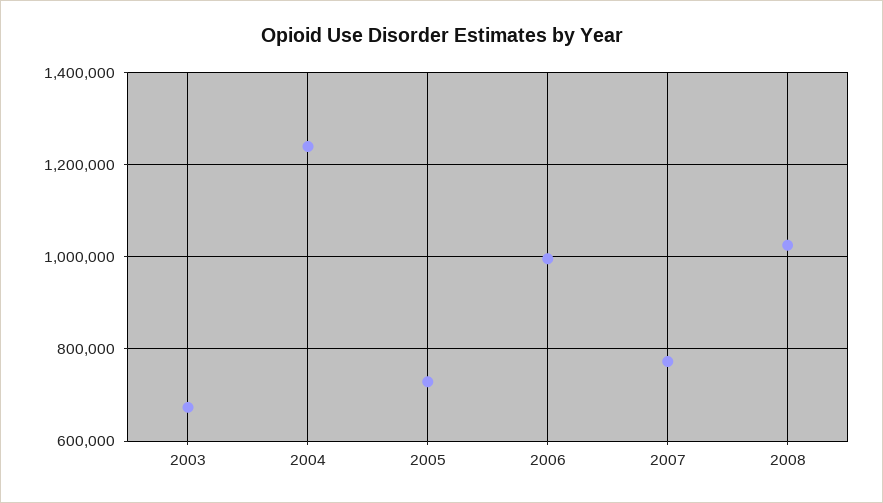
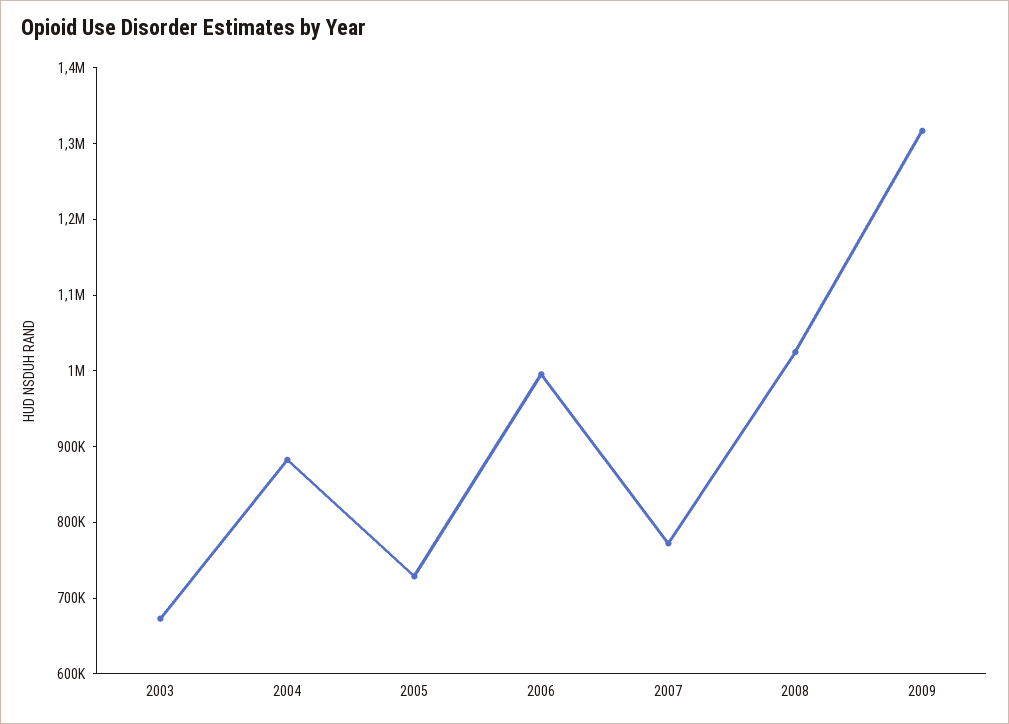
2004: 1240000 -> 880000
2009: none -> 1320000

